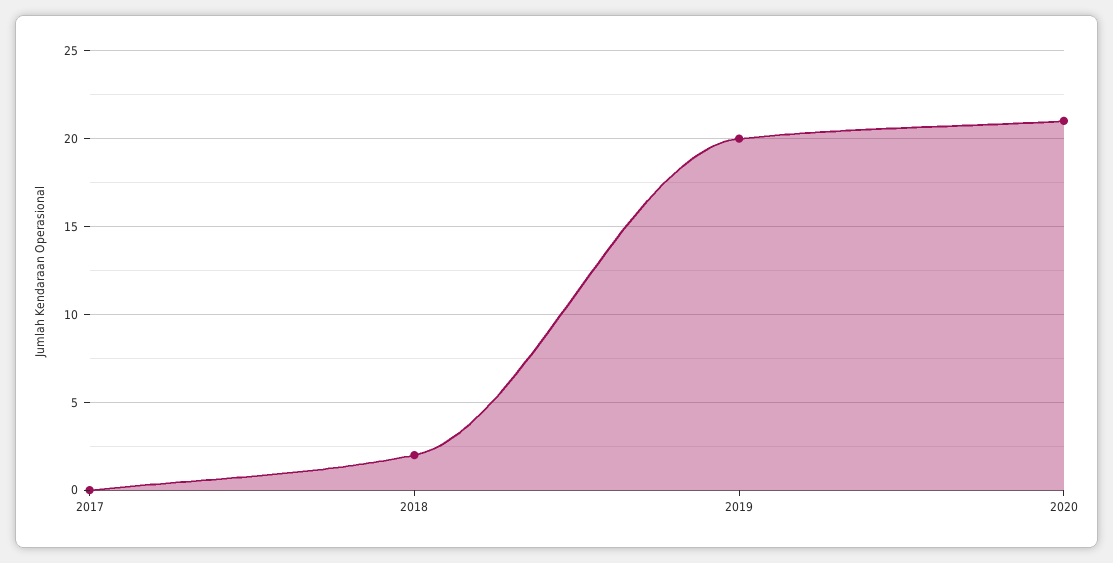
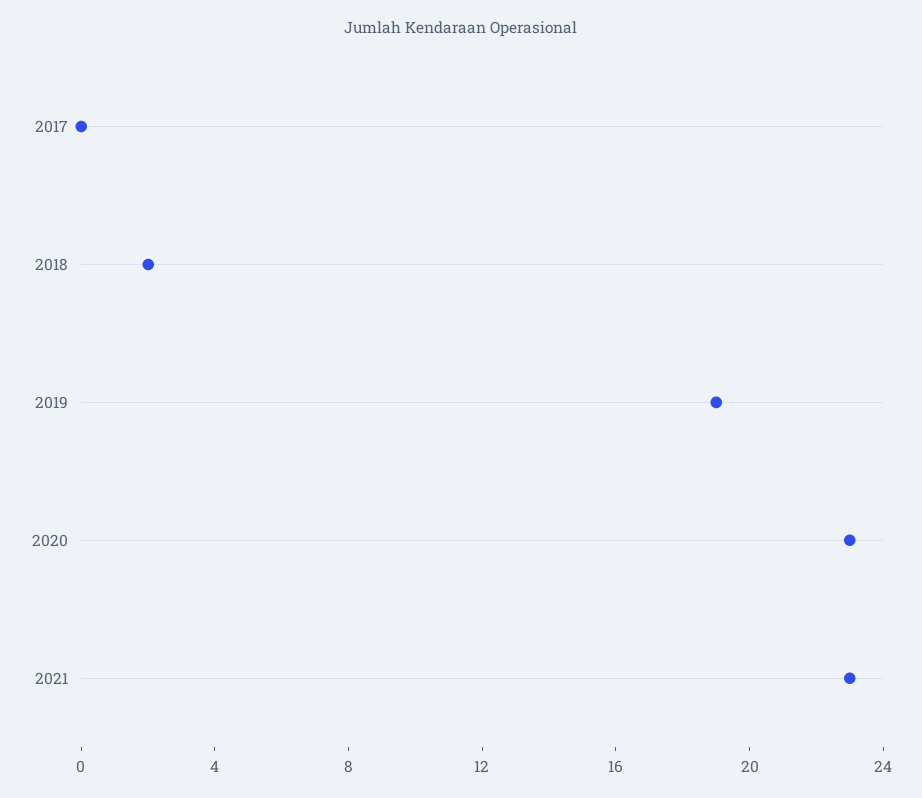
2019: 20 -> 19
2020: 21 -> 23
2021: none -> 23

